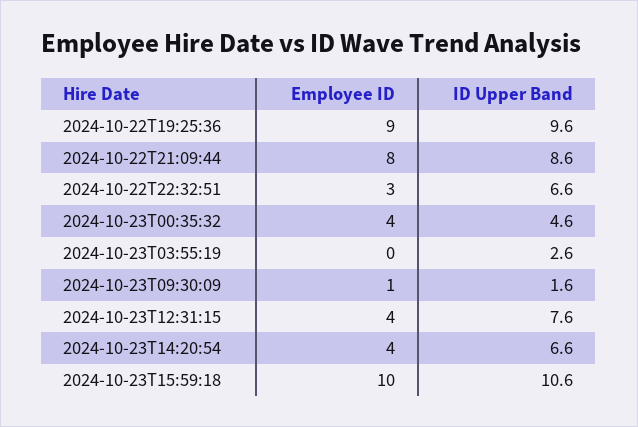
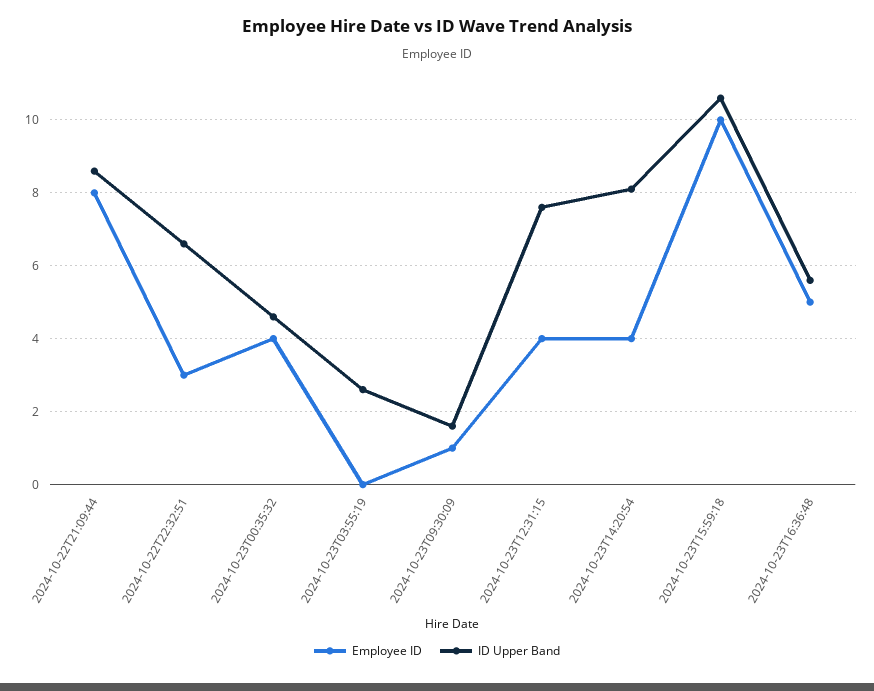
Employee ID, 2024-10-22T19:25:36: 9 -> none
ID Upper Band, 2024-10-22T19:25:36: 9.6 -> none
ID Upper Band, 2024-10-23T14:20:54: 6.6 -> 8
Employee ID, 2024-10-23T16:36:48: none -> 5
ID Upper Band, 2024-10-23T16:36:48: none -> 5.5

